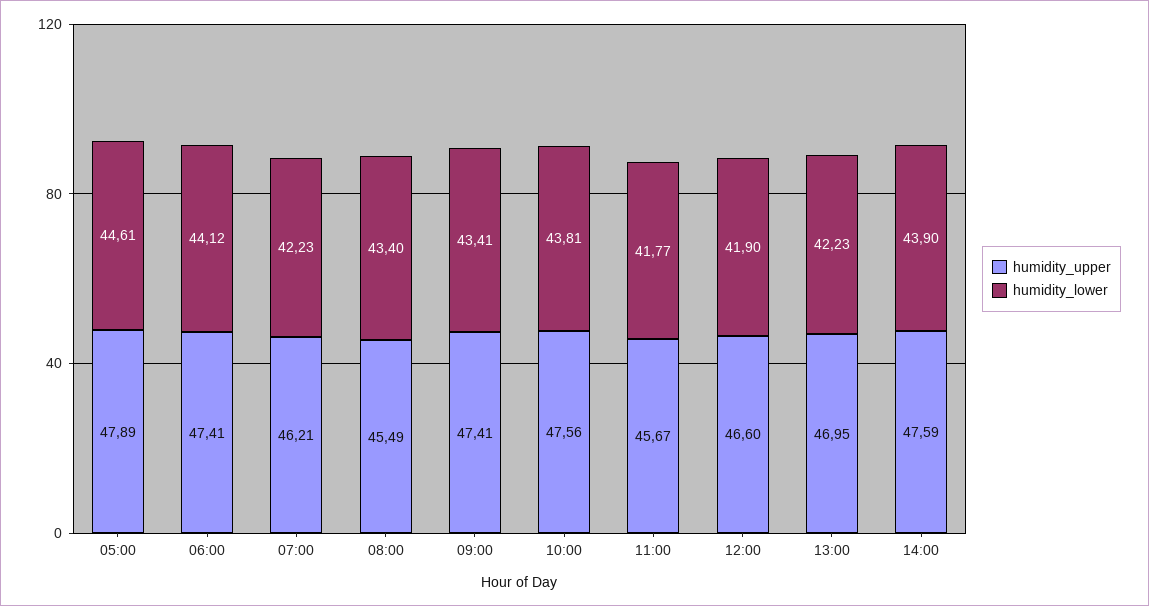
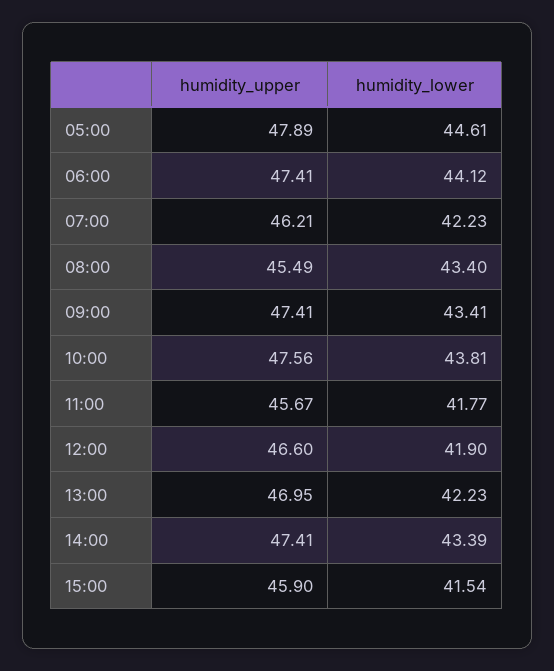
humidity_upper, 14:00: 47.59 -> 47.41
humidity_lower, 14:00: 43.9 -> 43.39
humidity_upper, 15:00: none -> 45.9
humidity_lower, 15:00: none -> 41.54

